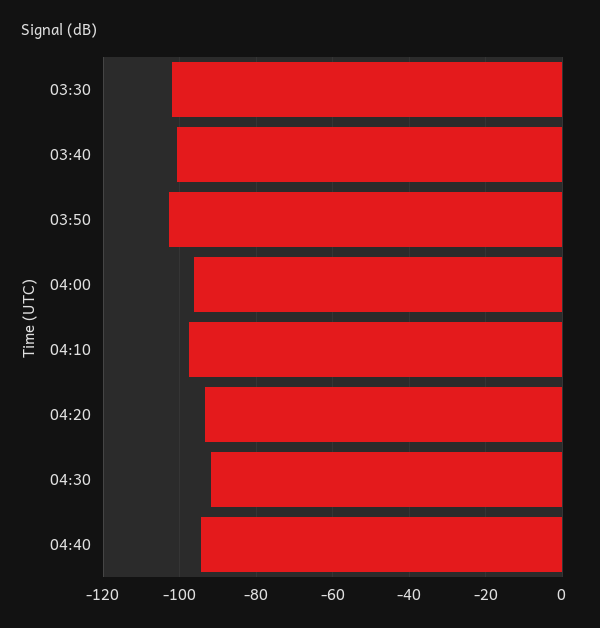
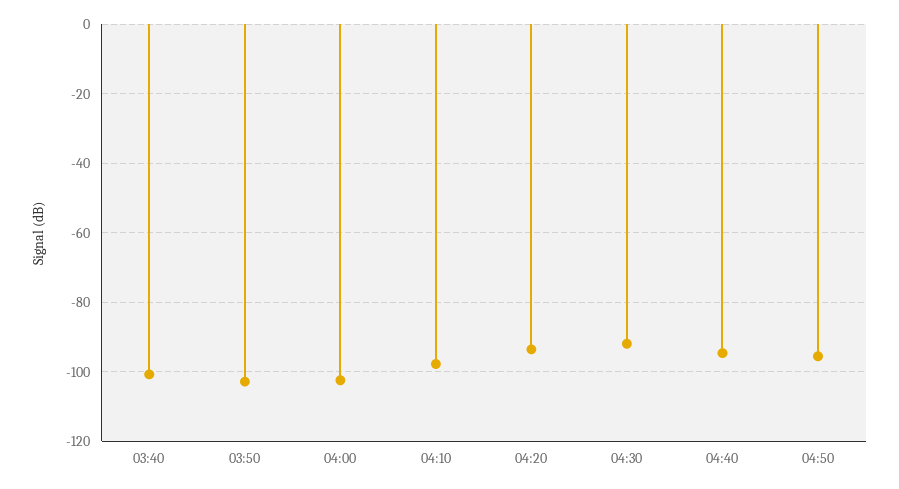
03:30: -102 -> none
04:00: -96 -> -102
04:50: none -> -96

